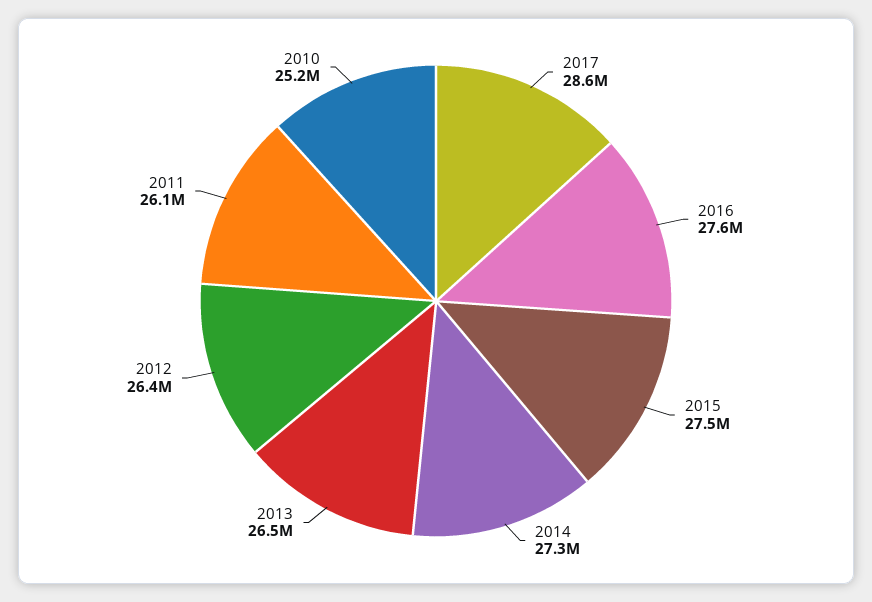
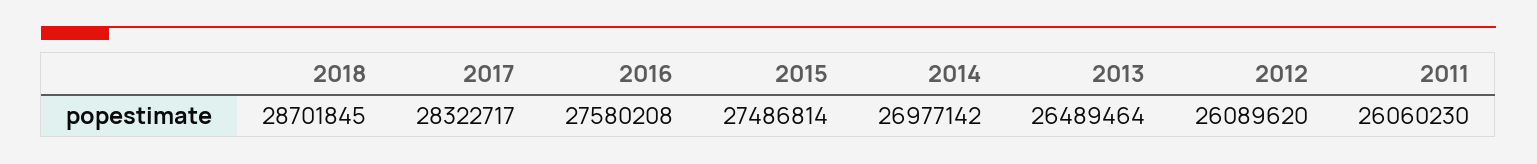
2017: 28600000 -> 28322717
2014: 27300000 -> 26977142
2012: 26400000 -> 26089620
2010: 25200000 -> none
2018: none -> 28701845

